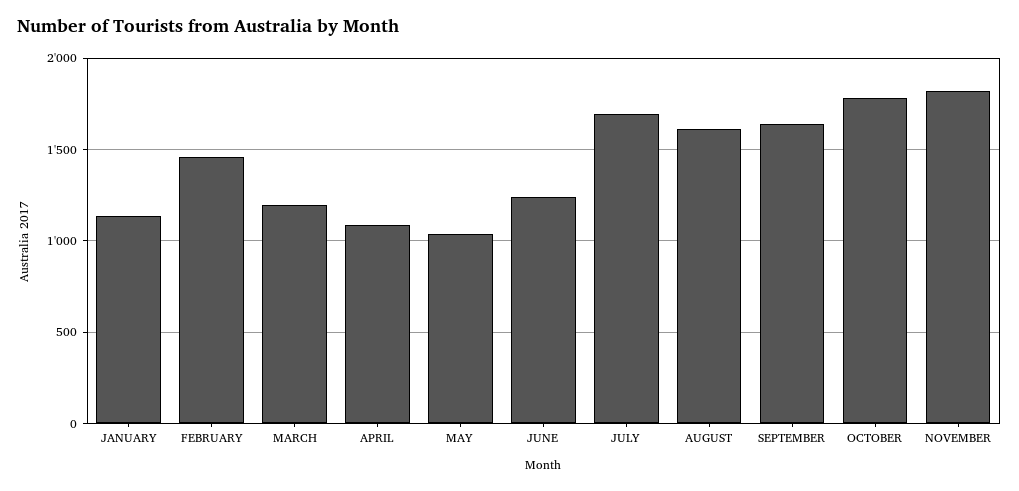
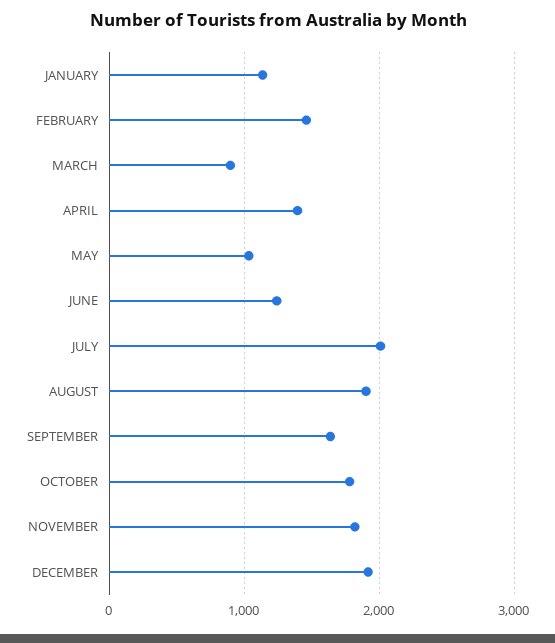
MARCH: 1200 -> 900
APRIL: 1100 -> 1400
JULY: 1700 -> 2000
AUGUST: 1600 -> 1900
DECEMBER: none -> 1900

